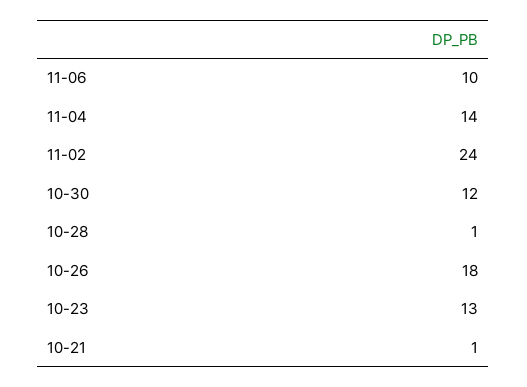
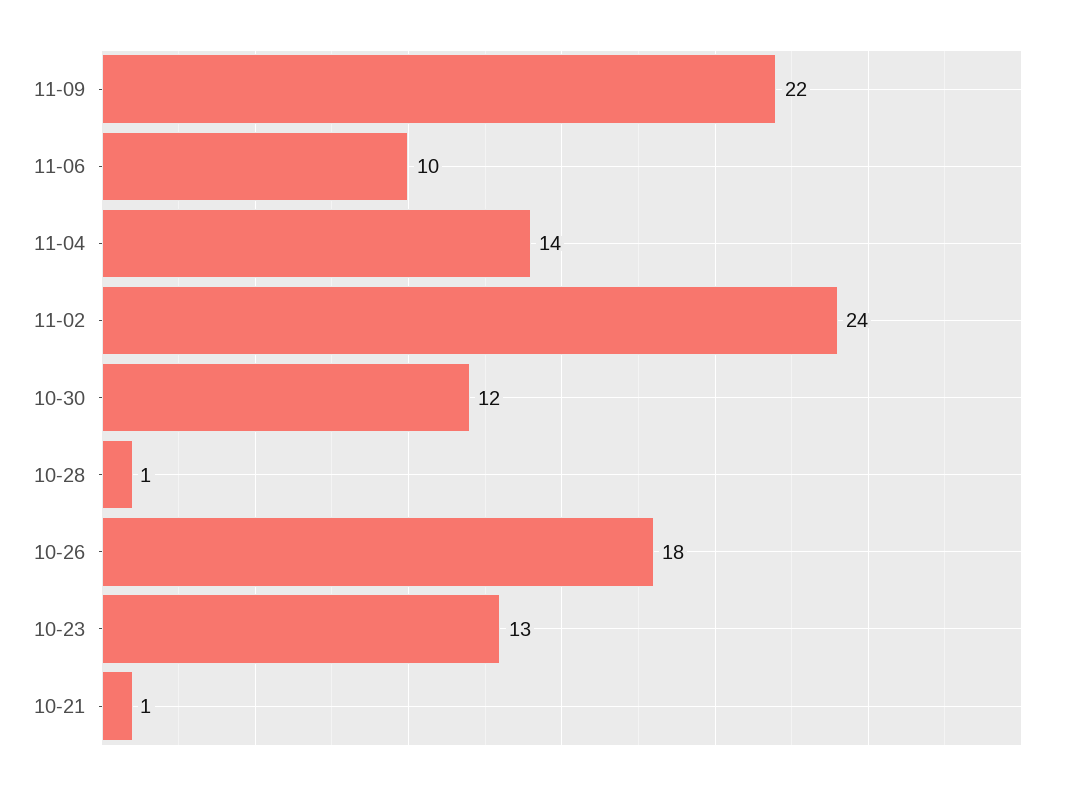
11-09: none -> 22

